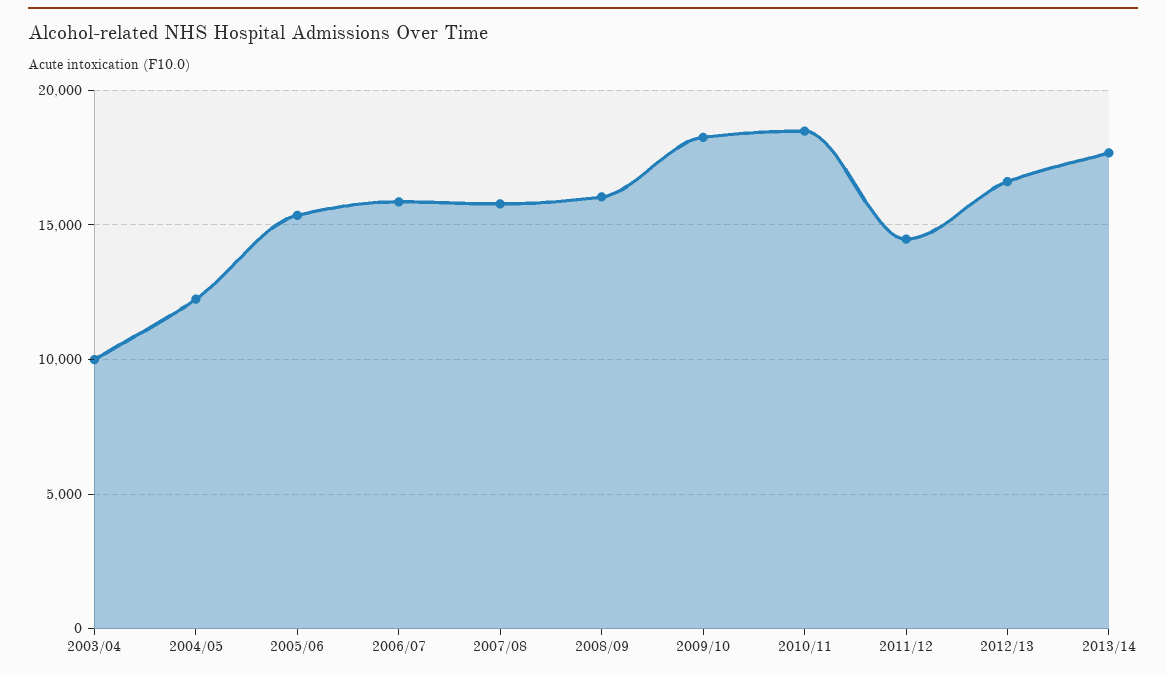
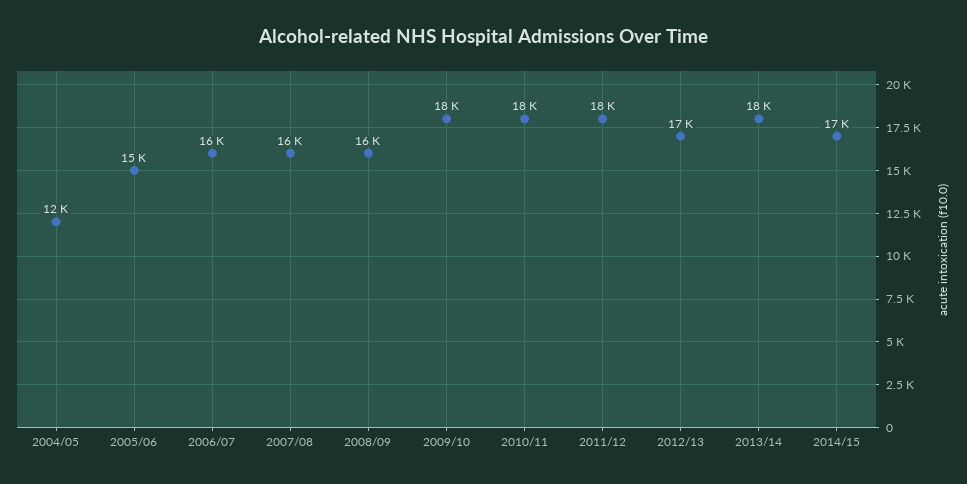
2003/04: 10000 -> none
2011/12: 14500 -> 18000
2014/15: none -> 17000

